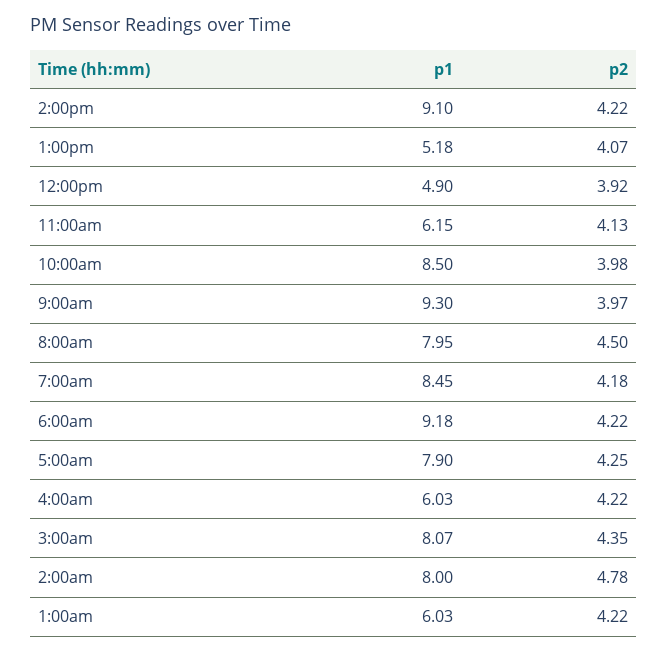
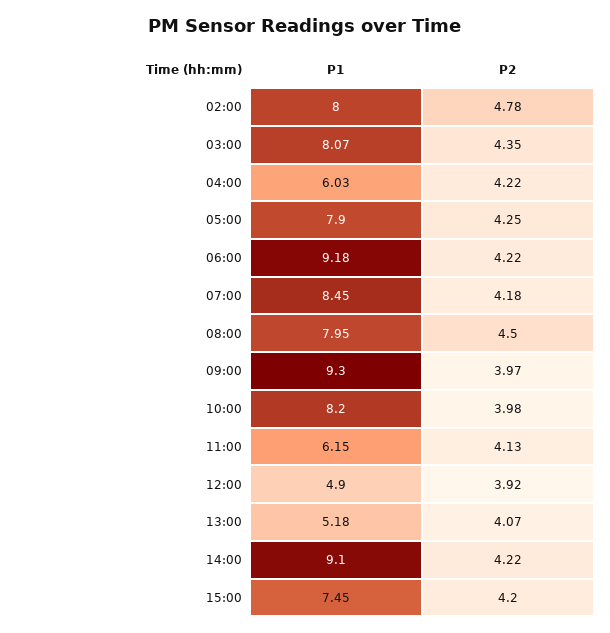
p1, 10:00am: 8.5 -> 8.2
p1, 1:00am: 6.03 -> none
p2, 1:00am: 4.22 -> none
p1, 15:00: none -> 7.45
p2, 15:00: none -> 4.2

